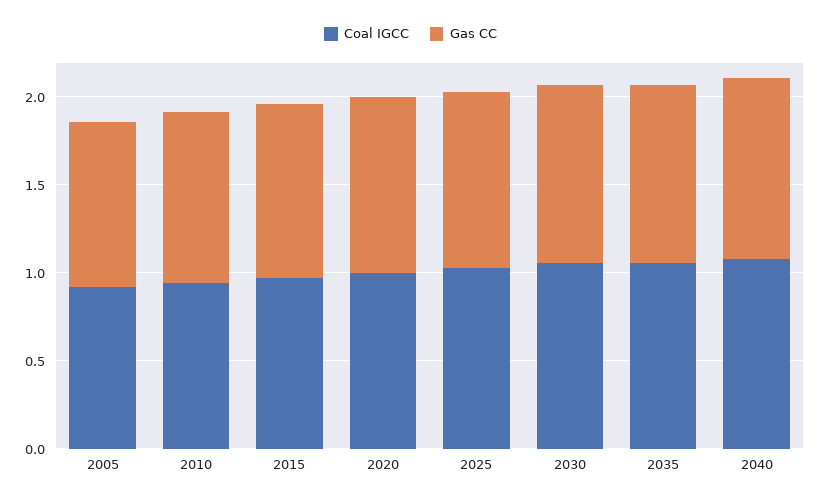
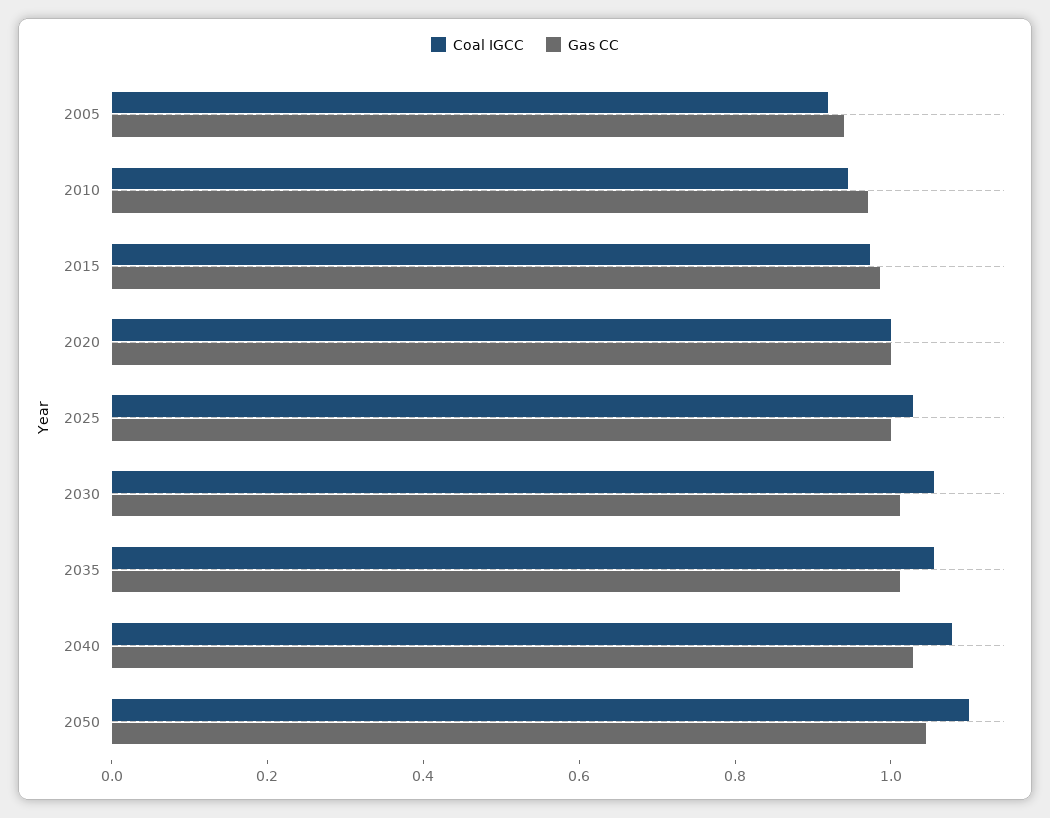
Coal IGCC, 2050: none -> 1.1
Gas CC, 2050: none -> 1.05

